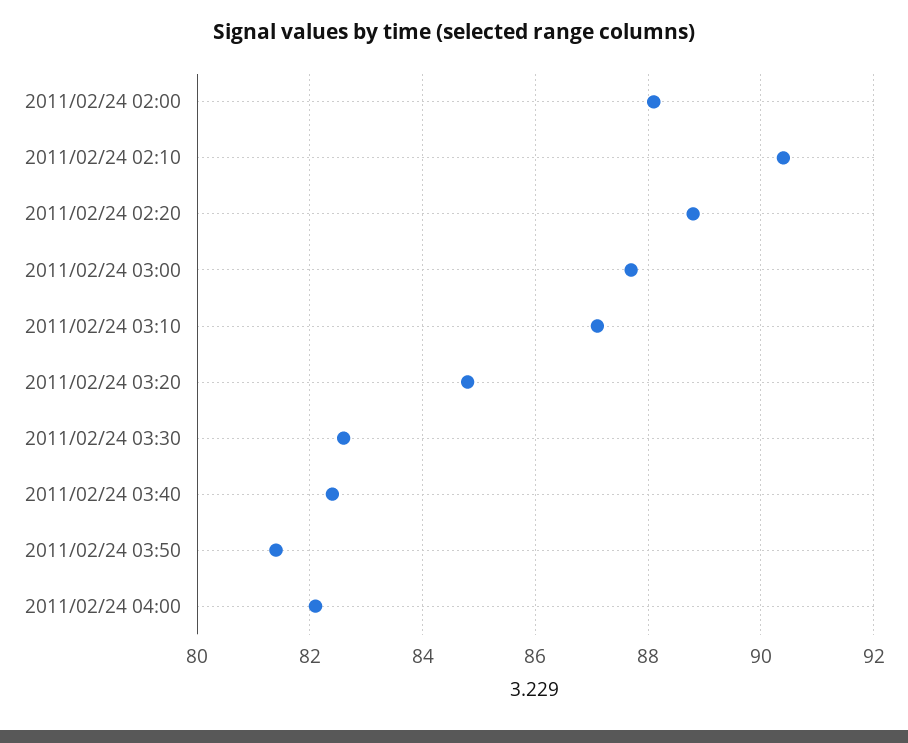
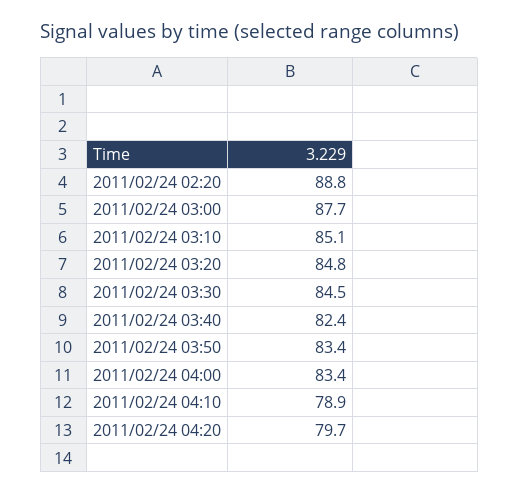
2011/02/24 02:00: 88 -> none
2011/02/24 02:10: 90.5 -> none
2011/02/24 03:10: 87 -> 85.1
2011/02/24 03:30: 82.5 -> 84.5
2011/02/24 03:50: 81.5 -> 83.4
2011/02/24 04:00: 82 -> 83.4
2011/02/24 04:10: none -> 78.9
2011/02/24 04:20: none -> 79.7

